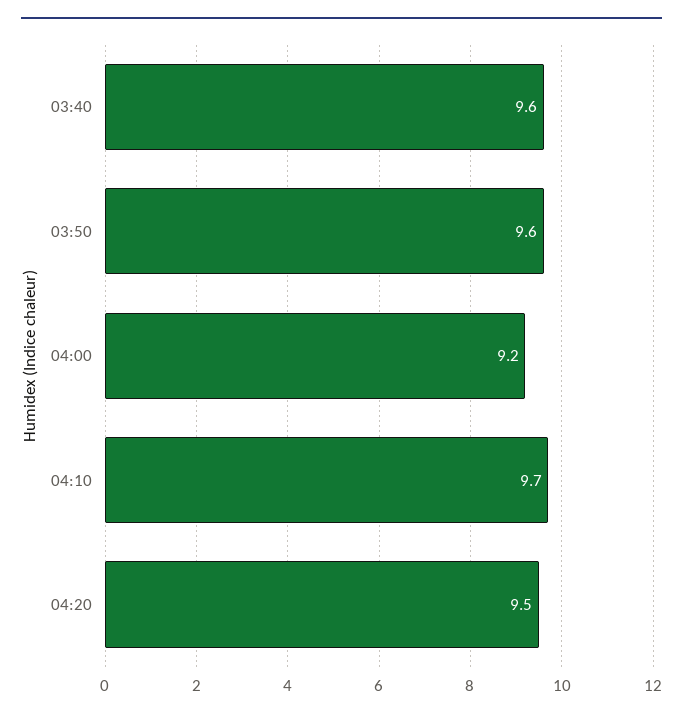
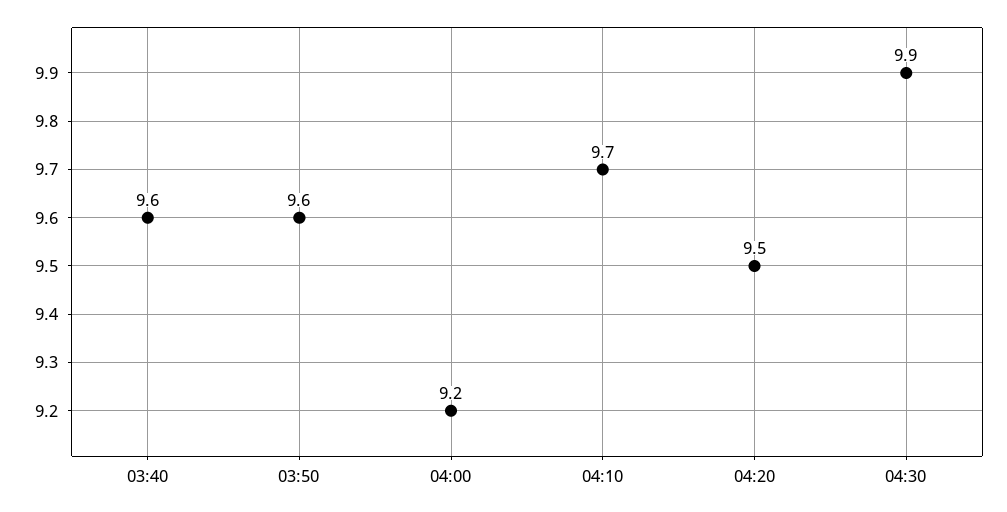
04:30: none -> 9.9

